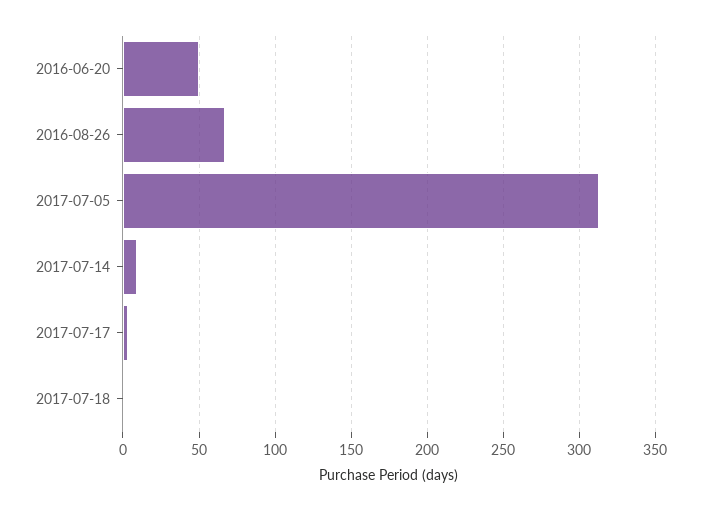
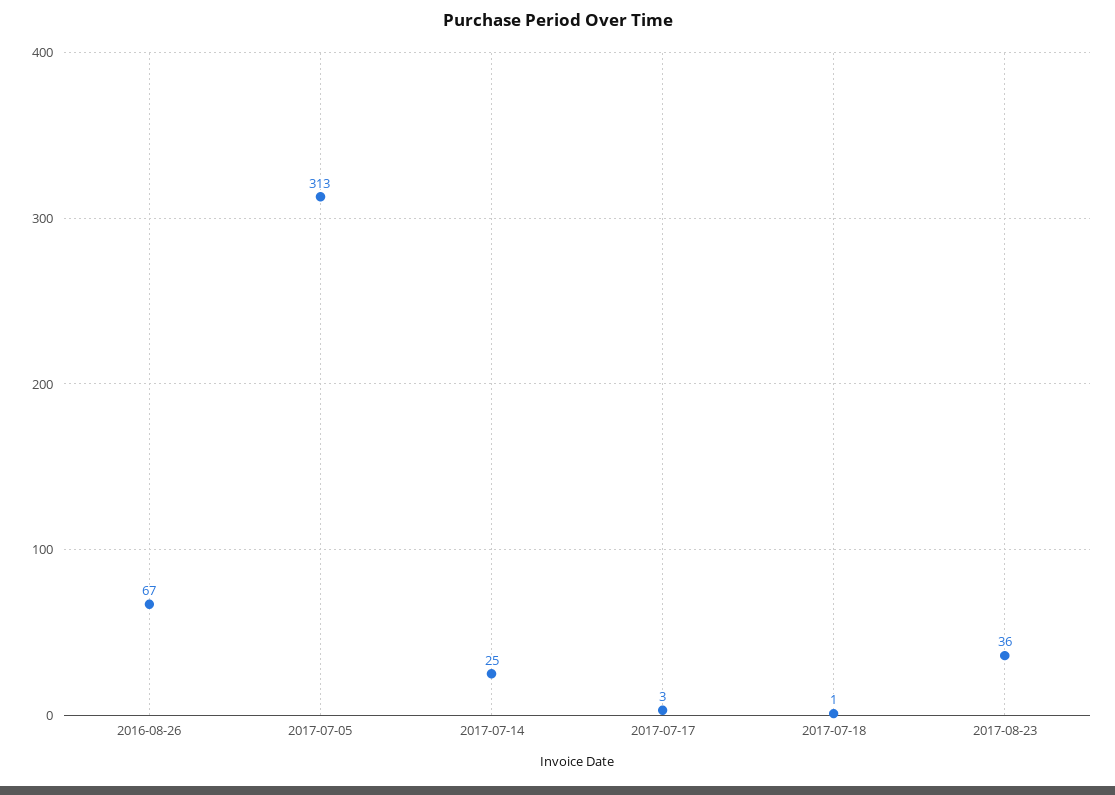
2016-06-20: 50 -> none
2017-07-14: 10 -> 25
2017-08-23: none -> 36

